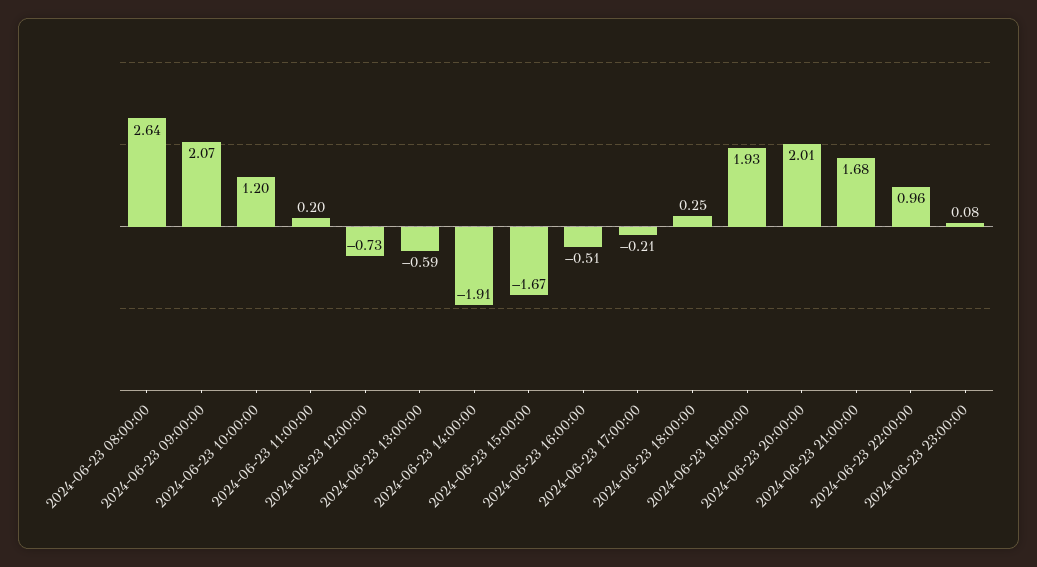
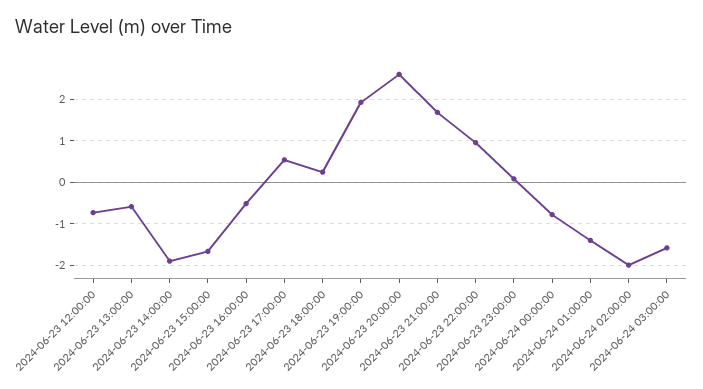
2024-06-23 08:00:00: 2.64 -> none
2024-06-23 09:00:00: 2.07 -> none
2024-06-23 10:00:00: 1.2 -> none
2024-06-23 11:00:00: 0.2 -> none
2024-06-23 17:00:00: -0.21 -> 0.6
2024-06-23 20:00:00: 2.01 -> 2.6
2024-06-24 00:00:00: none -> -0.8
2024-06-24 01:00:00: none -> -1.4
2024-06-24 02:00:00: none -> -2
2024-06-24 03:00:00: none -> -1.6

